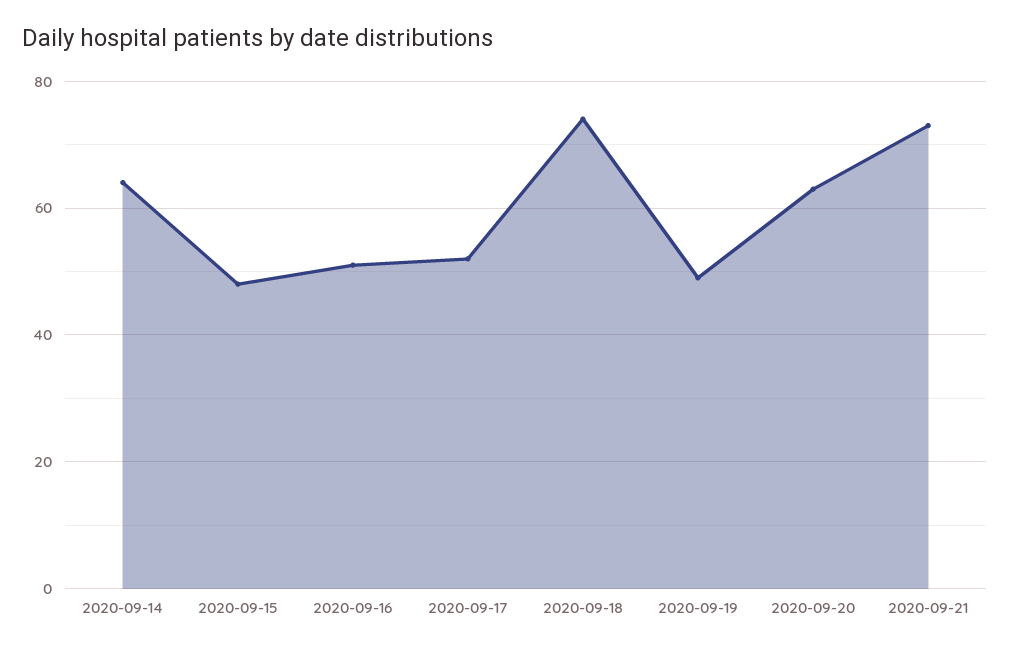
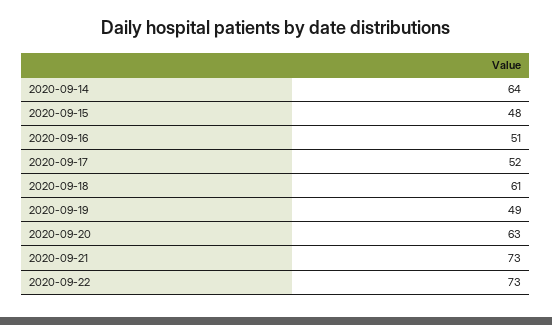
2020-09-18: 75 -> 61
2020-09-22: none -> 73

